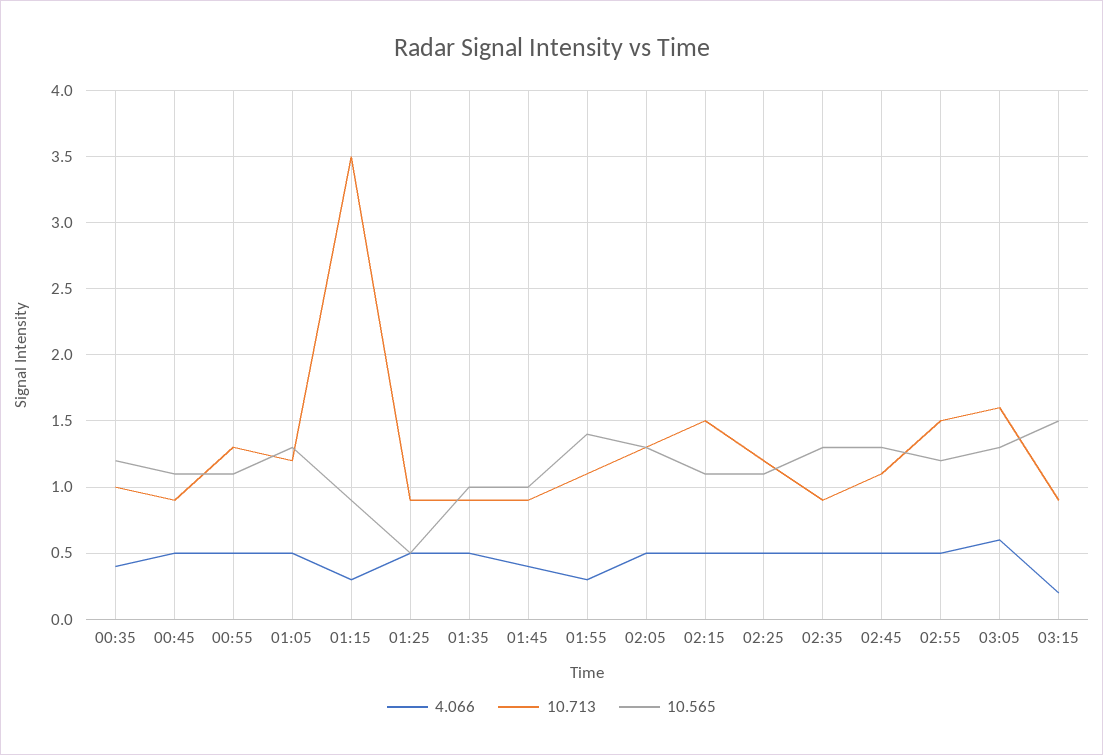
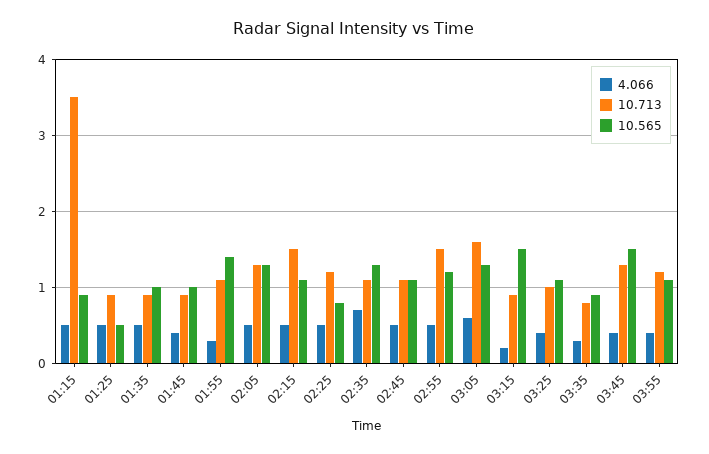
4.066, 00:35: 0.4 -> none
10.713, 00:35: 1 -> none
10.565, 00:35: 1.2 -> none
4.066, 00:45: 0.5 -> none
10.713, 00:45: 0.9 -> none
10.565, 00:45: 1.1 -> none
4.066, 00:55: 0.5 -> none
10.713, 00:55: 1.3 -> none
10.565, 00:55: 1.1 -> none
4.066, 01:05: 0.5 -> none
10.713, 01:05: 1.2 -> none
10.565, 01:05: 1.3 -> none
4.066, 01:15: 0.3 -> 0.5
10.565, 02:25: 1.1 -> 0.8
4.066, 02:35: 0.5 -> 0.7
10.713, 02:35: 0.9 -> 1.1
10.565, 02:45: 1.3 -> 1.1
4.066, 03:25: none -> 0.4
10.713, 03:25: none -> 1
10.565, 03:25: none -> 1.1
4.066, 03:35: none -> 0.3
10.713, 03:35: none -> 0.8
10.565, 03:35: none -> 0.9
4.066, 03:45: none -> 0.4
10.713, 03:45: none -> 1.3
10.565, 03:45: none -> 1.5
4.066, 03:55: none -> 0.4
10.713, 03:55: none -> 1.2
10.565, 03:55: none -> 1.1

